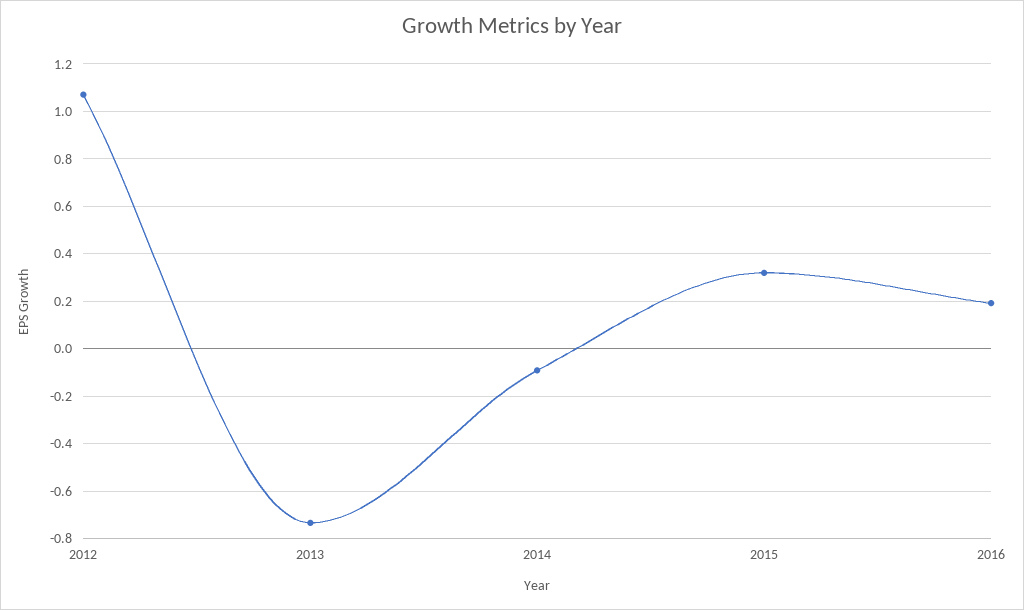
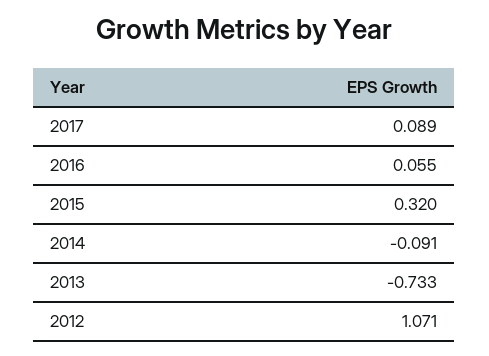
2016: 0.2 -> 0.055
2017: none -> 0.089

